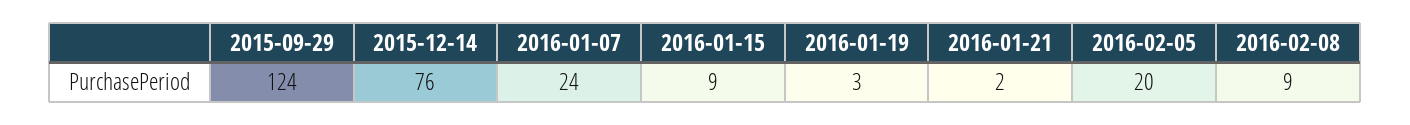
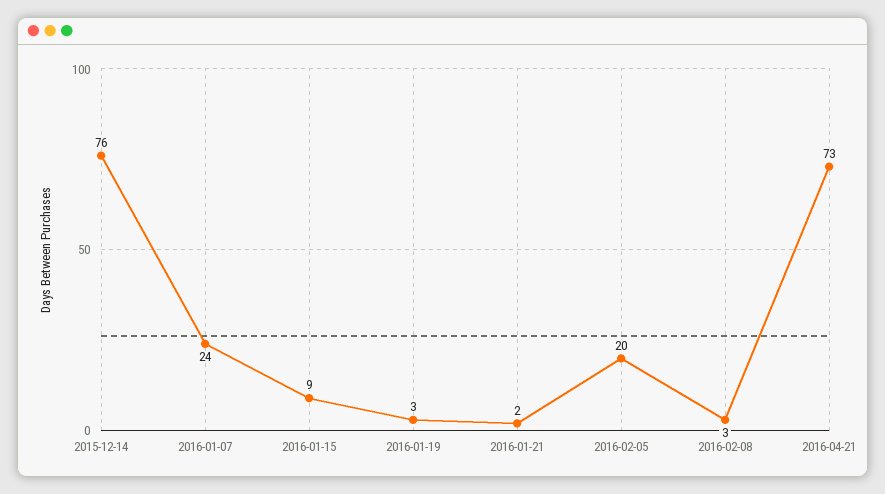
2015-09-29: 124 -> none
2016-02-08: 9 -> 3
2016-04-21: none -> 73

